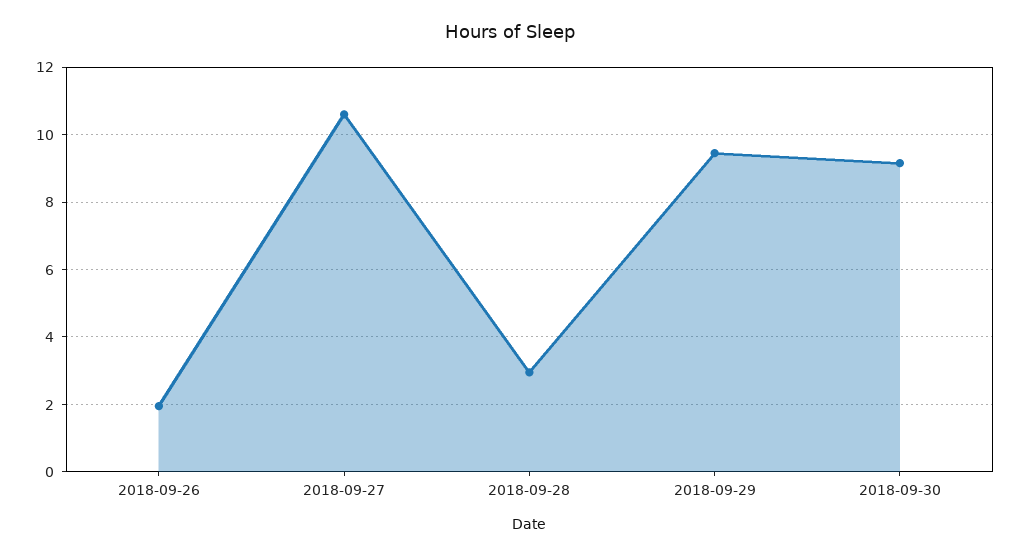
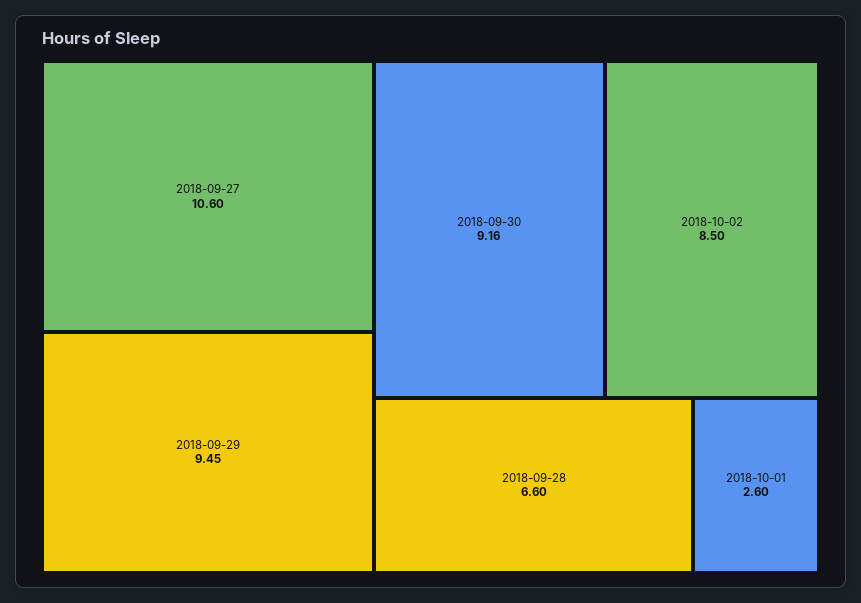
2018-09-26: 2 -> none
2018-09-28: 3 -> 6.6
2018-10-02: none -> 8.5
2018-10-01: none -> 2.6

